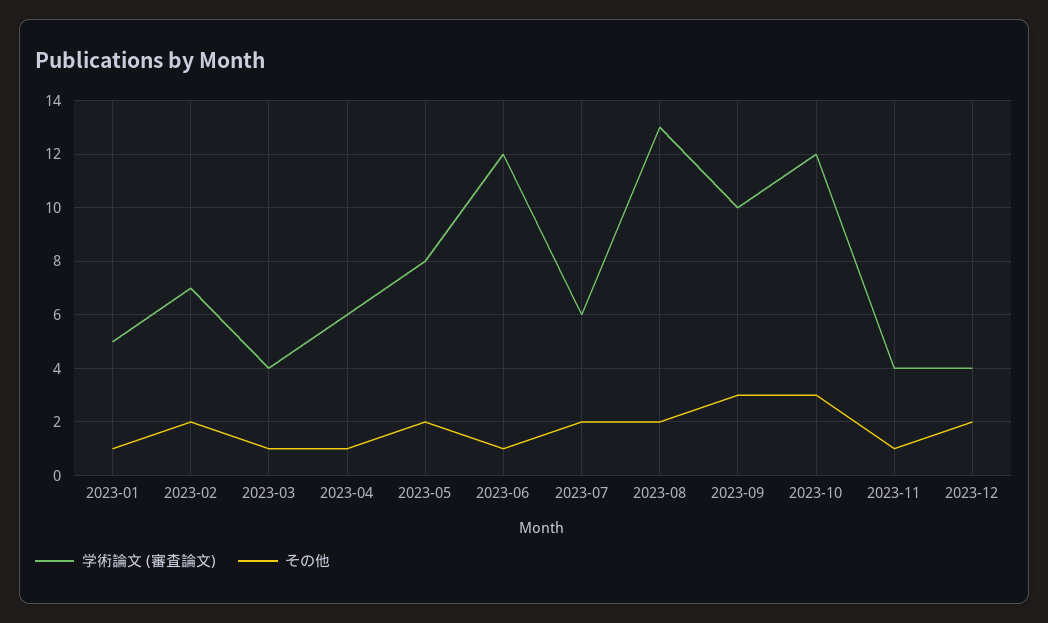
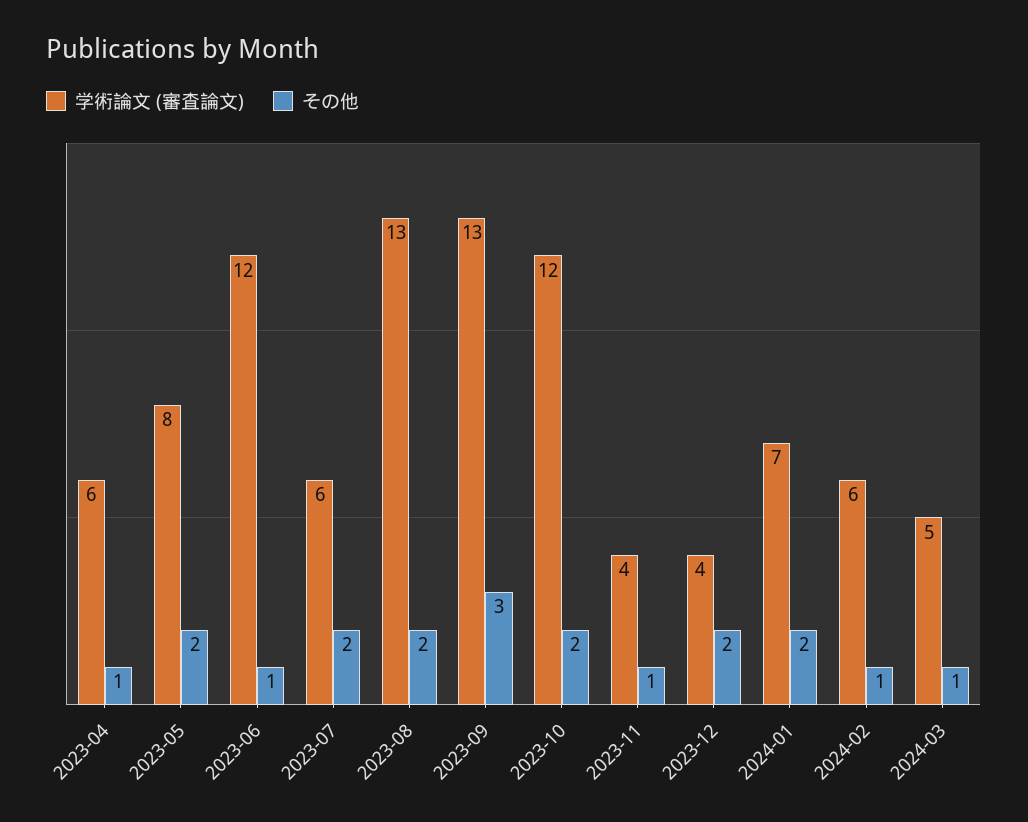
学術論文 (審査論文), 2023-01: 5 -> none
その他, 2023-01: 1 -> none
学術論文 (審査論文), 2023-02: 7 -> none
その他, 2023-02: 2 -> none
学術論文 (審査論文), 2023-03: 4 -> none
その他, 2023-03: 1 -> none
学術論文 (審査論文), 2023-09: 10 -> 13
その他, 2023-10: 3 -> 2
学術論文 (審査論文), 2024-01: none -> 7
その他, 2024-01: none -> 2
学術論文 (審査論文), 2024-02: none -> 6
その他, 2024-02: none -> 1
学術論文 (審査論文), 2024-03: none -> 5
その他, 2024-03: none -> 1

